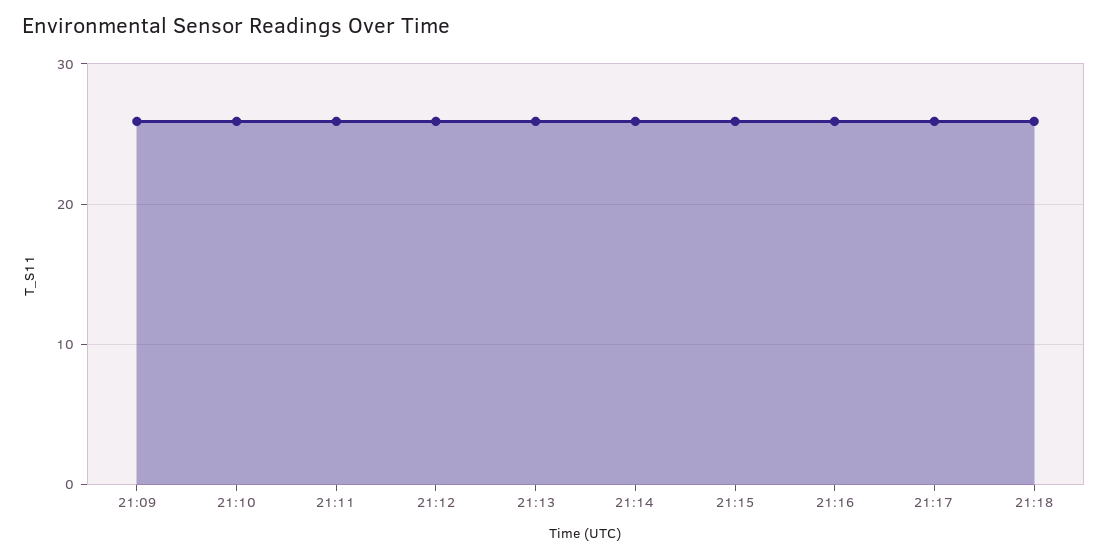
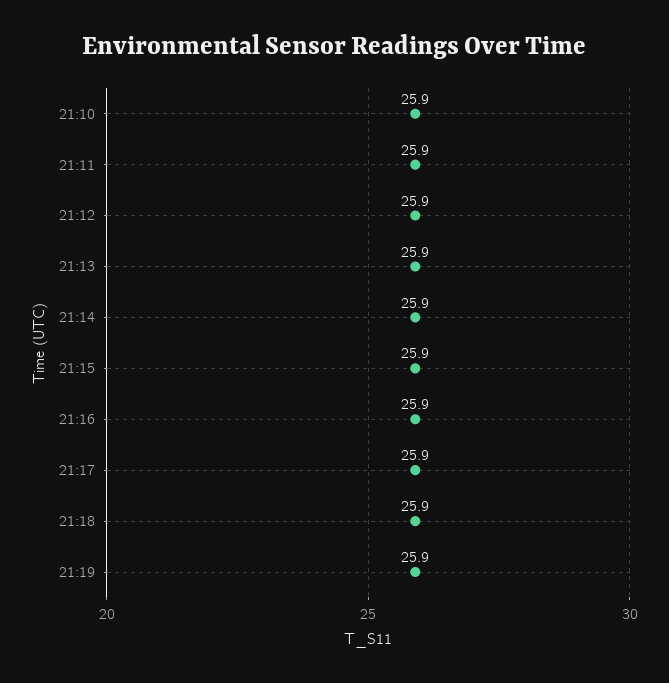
21:09: 26 -> none
21:19: none -> 25.9

